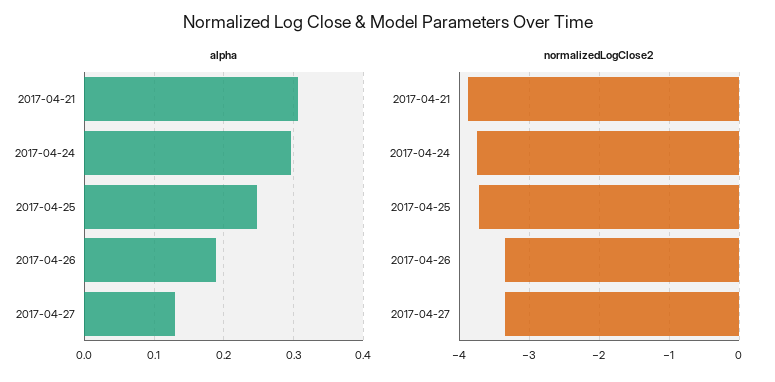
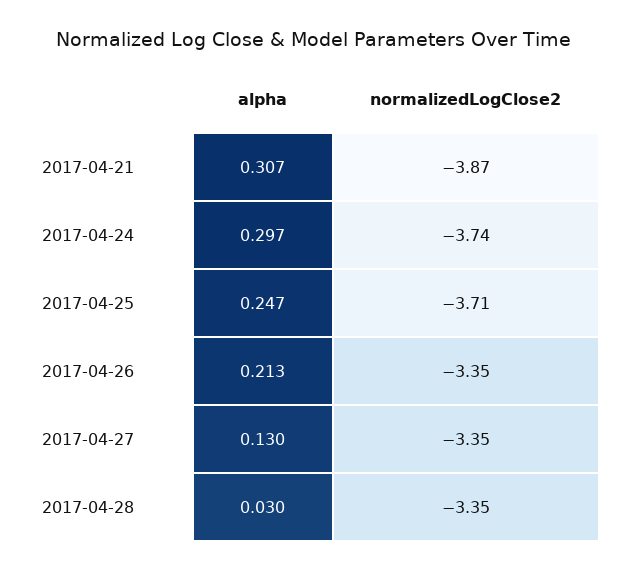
alpha, 2017-04-26: 0.19 -> 0.213
alpha, 2017-04-28: none -> 0.03
normalizedLogClose2, 2017-04-28: none -> -3.35

